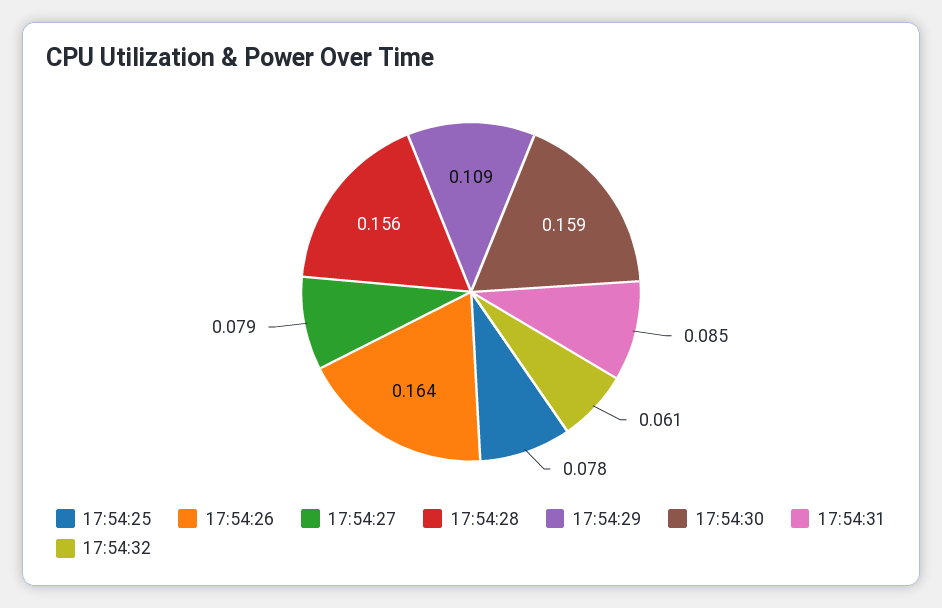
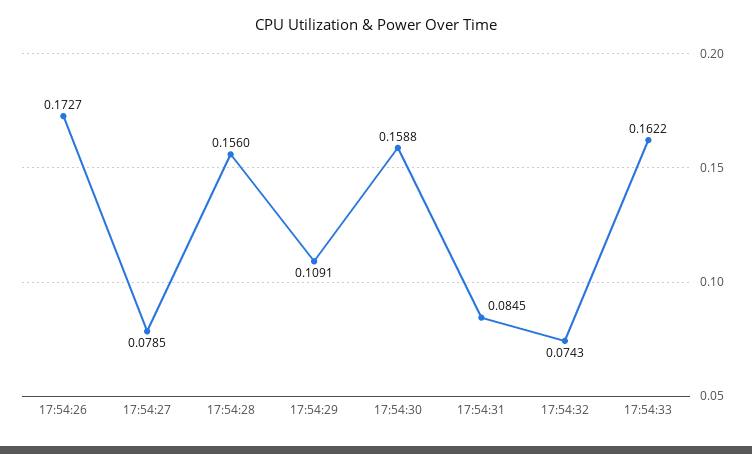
17:54:25: 0.078 -> none
17:54:26: 0.164 -> 0.1727
17:54:32: 0.061 -> 0.0743
17:54:33: none -> 0.1622

